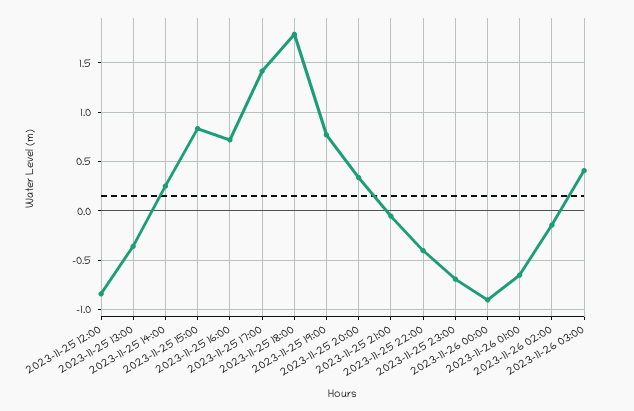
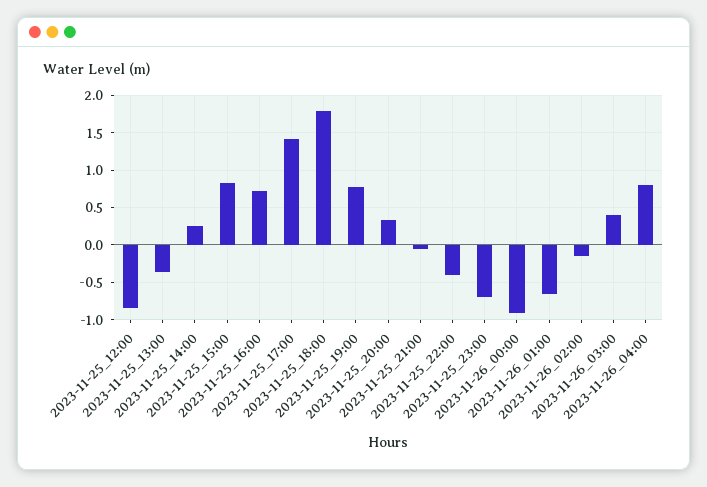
2023-11-26_04:00: none -> 0.8

